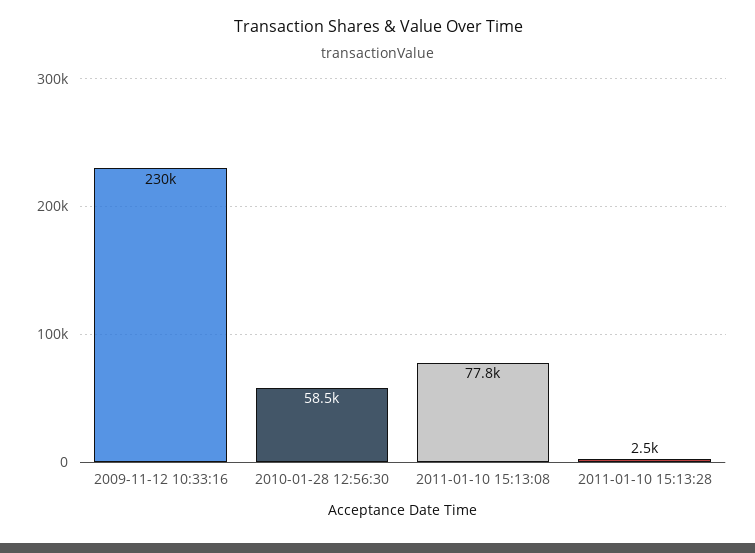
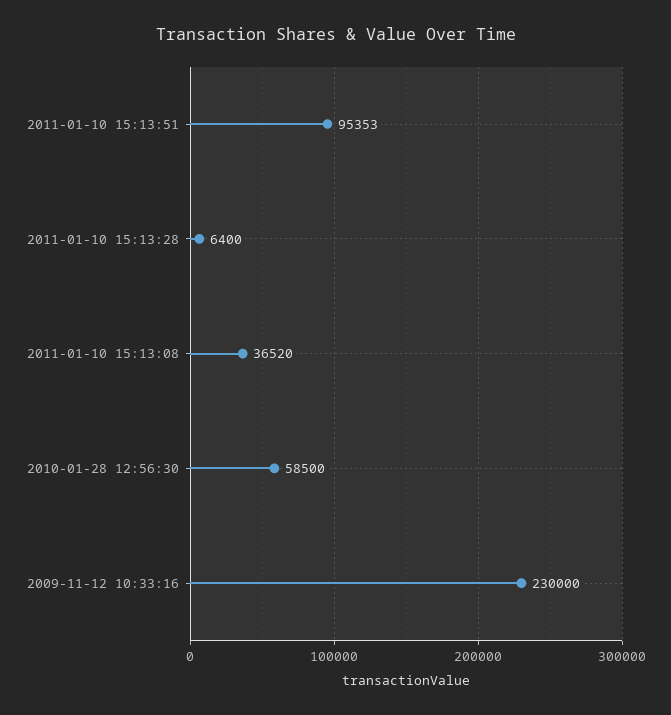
2011-01-10 15:13:08: 77800 -> 36520
2011-01-10 15:13:28: 2500 -> 6400
2011-01-10 15:13:51: none -> 95353

